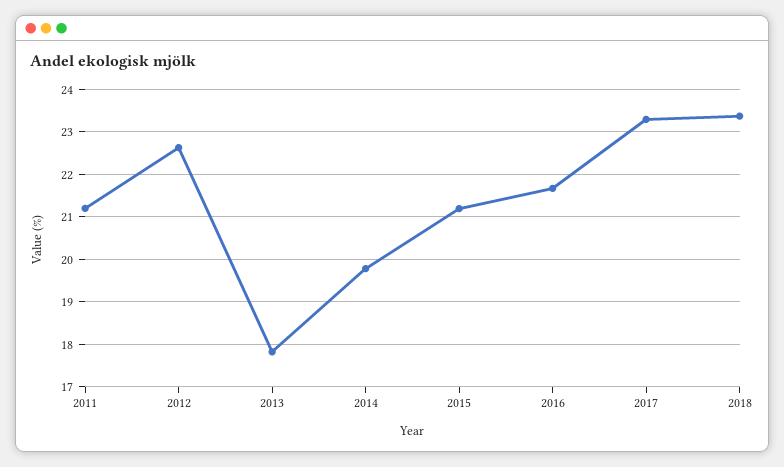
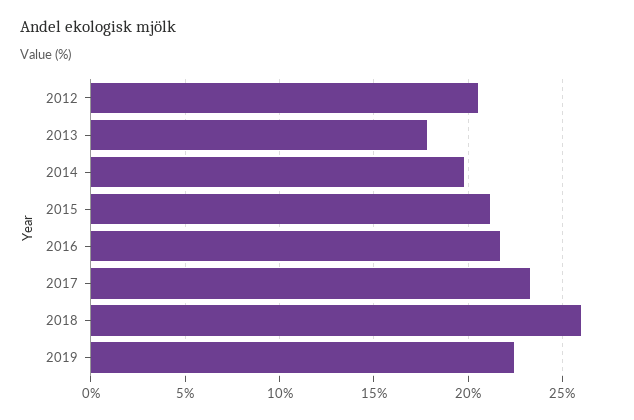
2011: 21.2 -> none
2012: 22.6 -> 20.5
2018: 23.4 -> 26
2019: none -> 22.5

